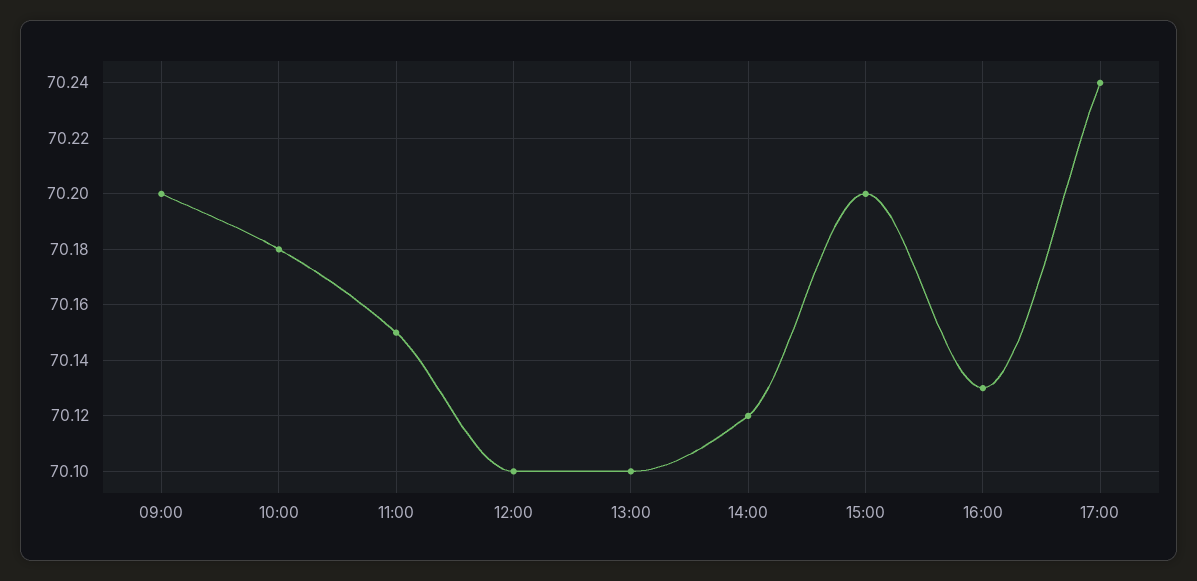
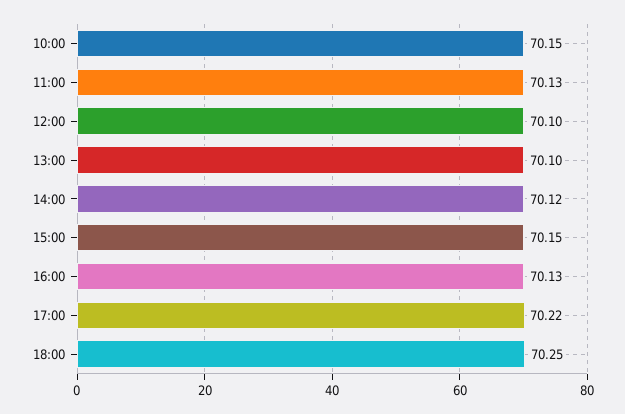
09:00: 70.2 -> none
10:00: 70.18 -> 70.15
11:00: 70.15 -> 70.13
15:00: 70.2 -> 70.15
17:00: 70.24 -> 70.22
18:00: none -> 70.25

